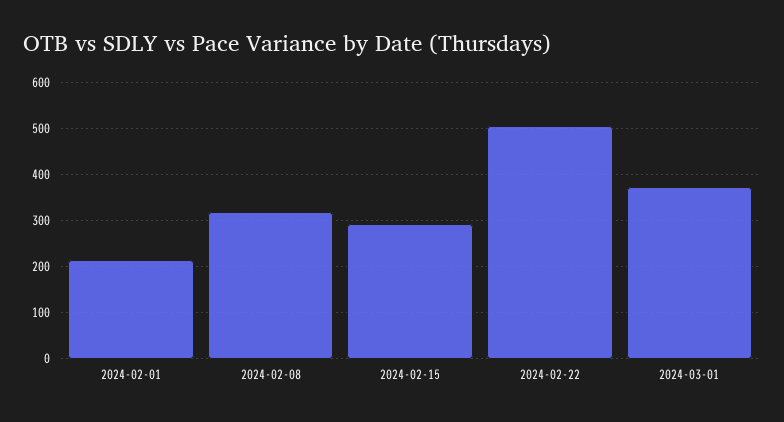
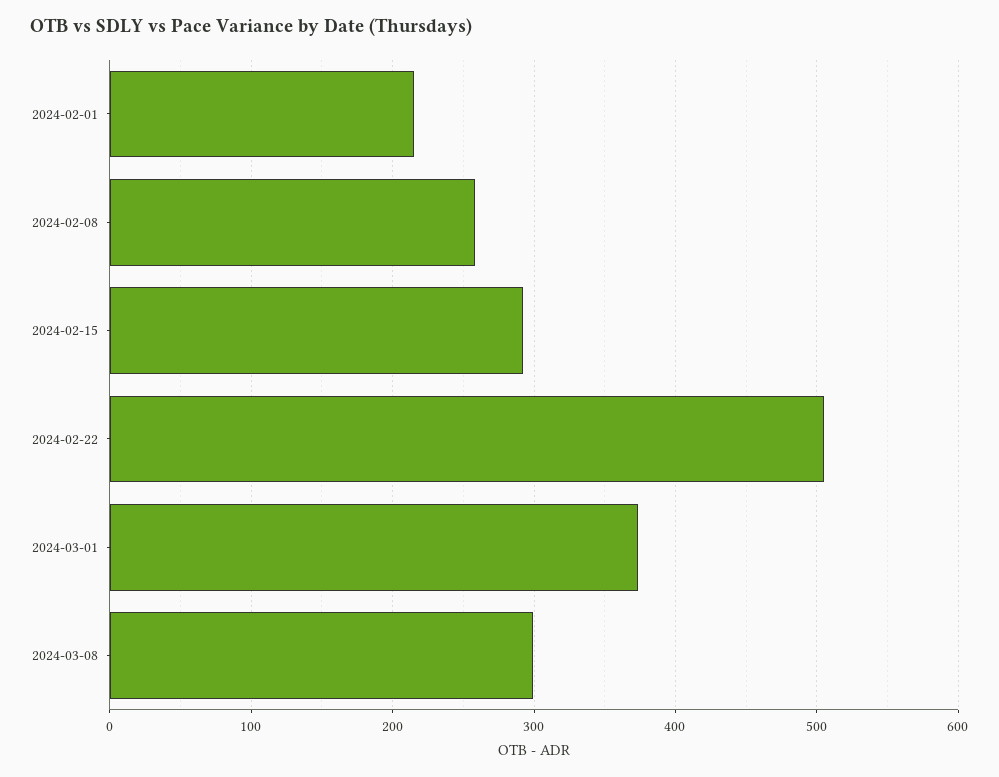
2024-02-08: 320 -> 260
2024-03-08: none -> 300

